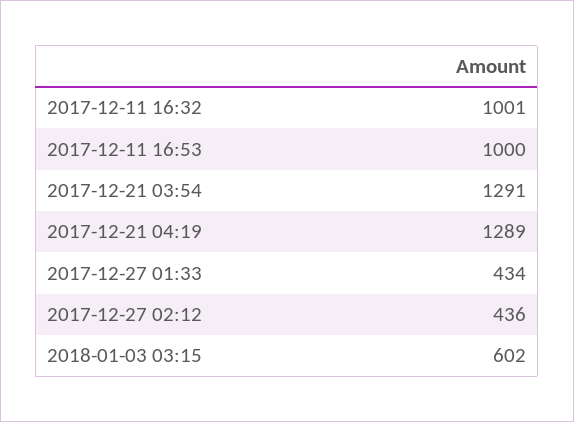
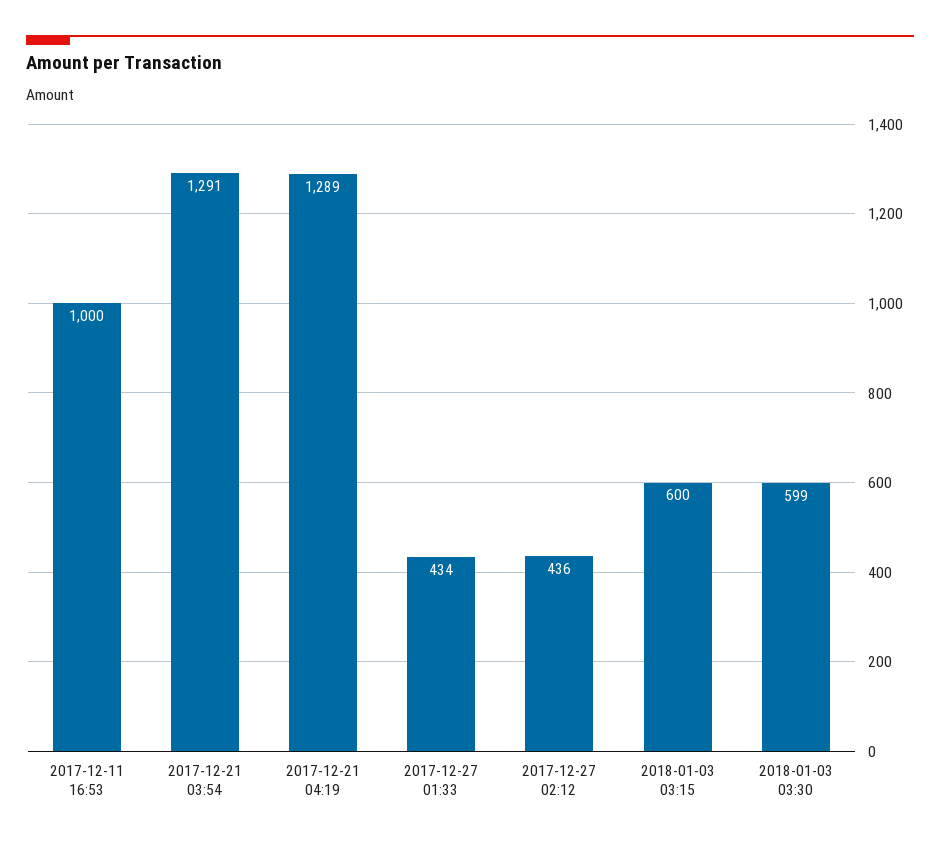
2017-12-11 16:32: 1001 -> none
2018-01-03 03:15: 602 -> 600
2018-01-03 03:30: none -> 599

